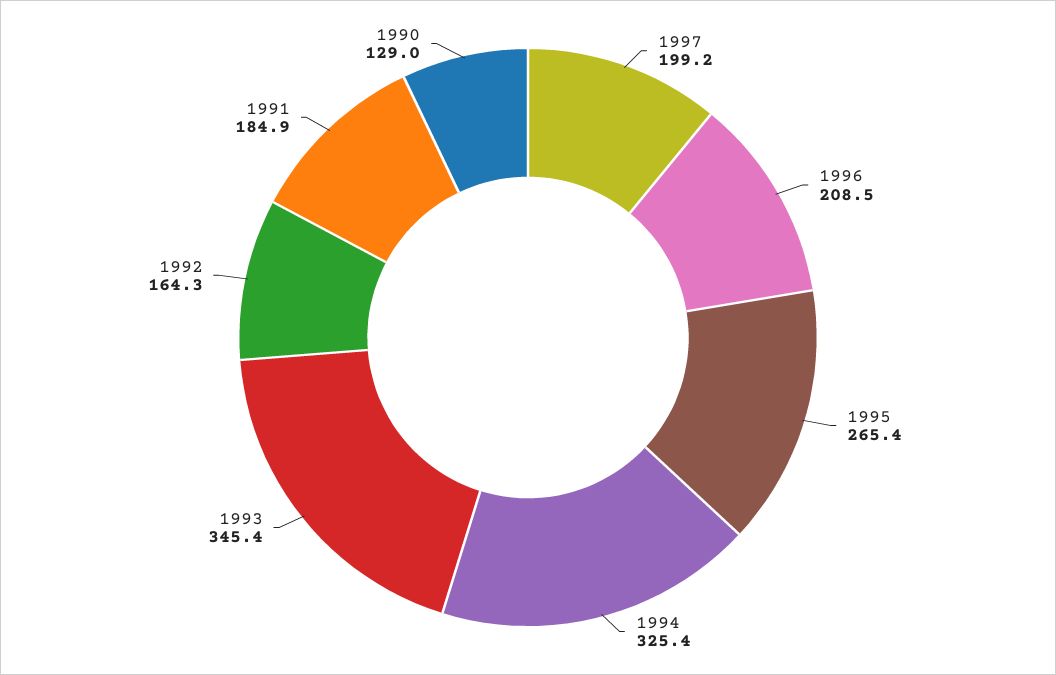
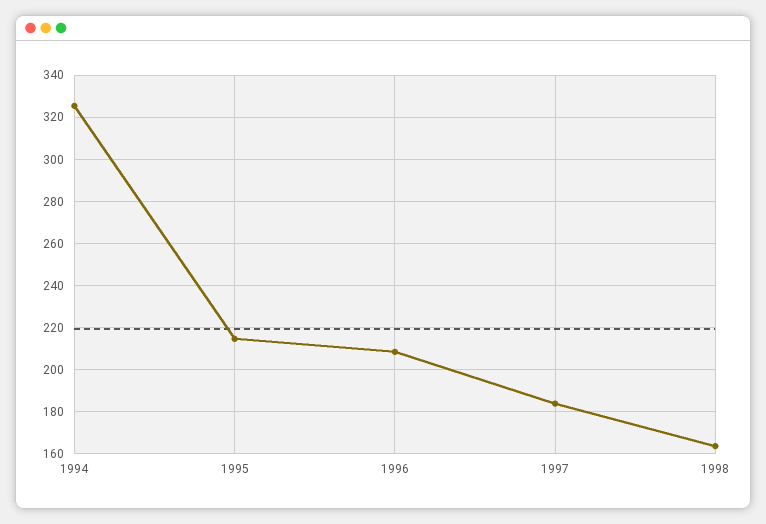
1997: 199.2 -> 185
1995: 265.4 -> 215
1993: 345.4 -> none
1992: 164.3 -> none
1991: 184.9 -> none
1990: 129 -> none
1998: none -> 165

